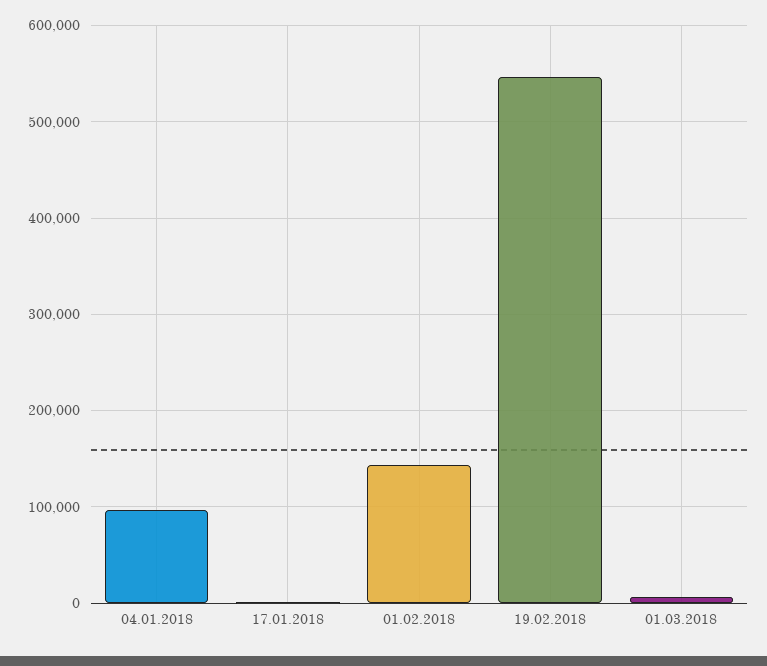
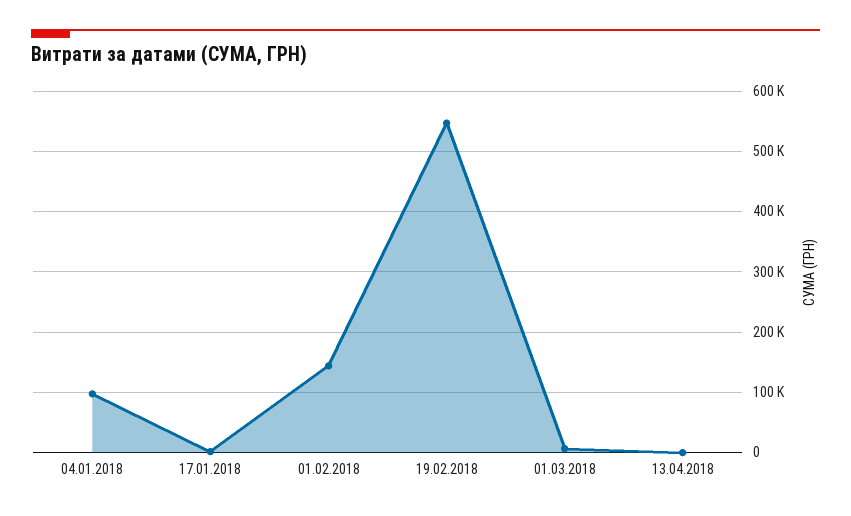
13.04.2018: none -> 0

